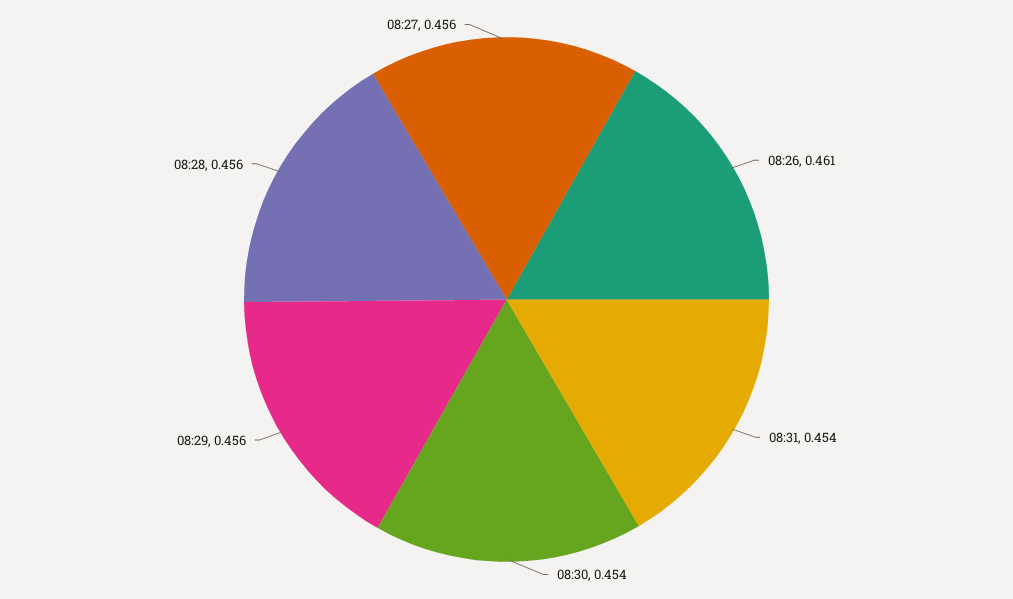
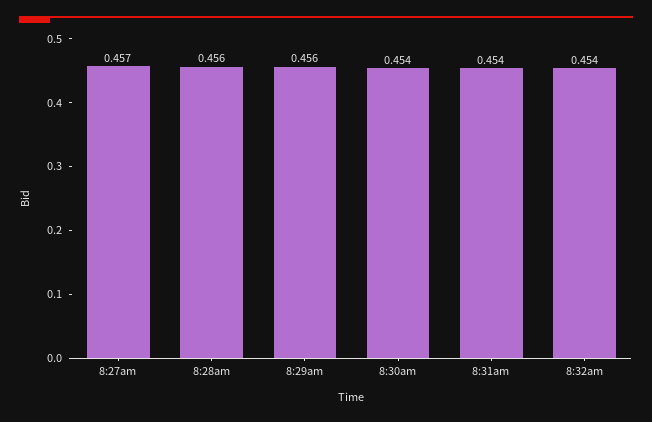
08:26: 0.461 -> none
08:27: 0.456 -> 0.457
8:32am: none -> 0.454

